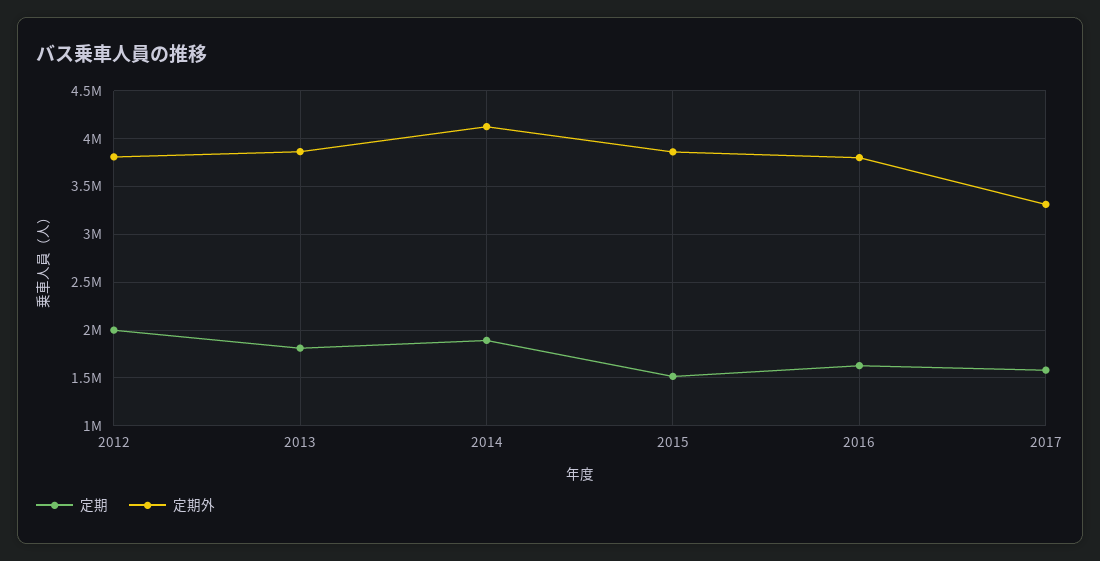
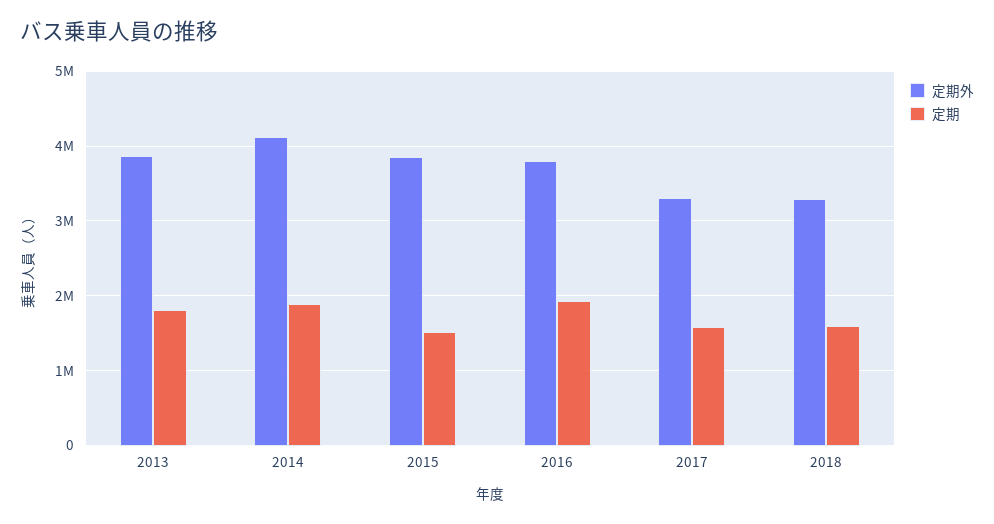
定期, 2012: 2000000 -> none
定期外, 2012: 3800000 -> none
定期, 2016: 1600000 -> 1900000
定期外, 2018: none -> 3300000
定期, 2018: none -> 1600000

